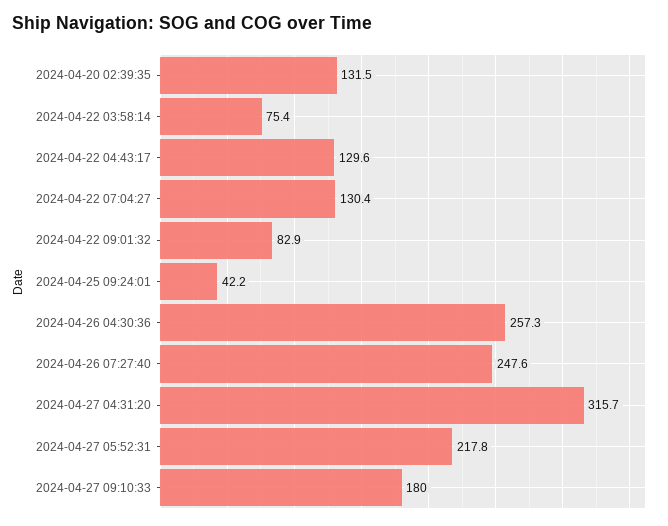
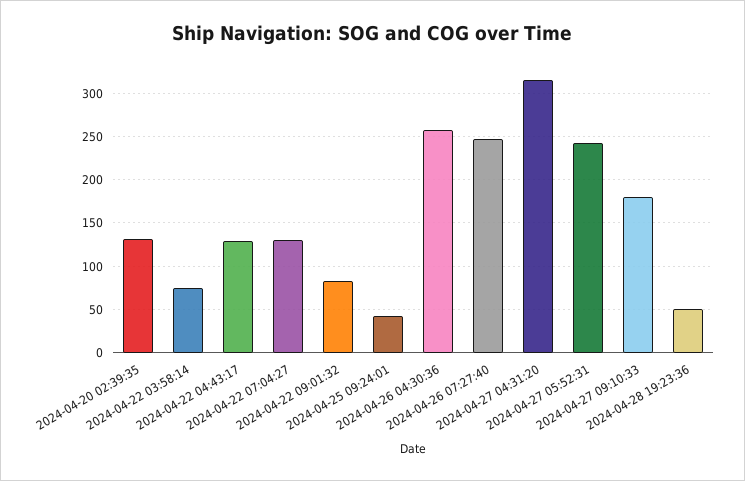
2024-04-27 05:52:31: 217.8 -> 240
2024-04-28 19:23:36: none -> 50

